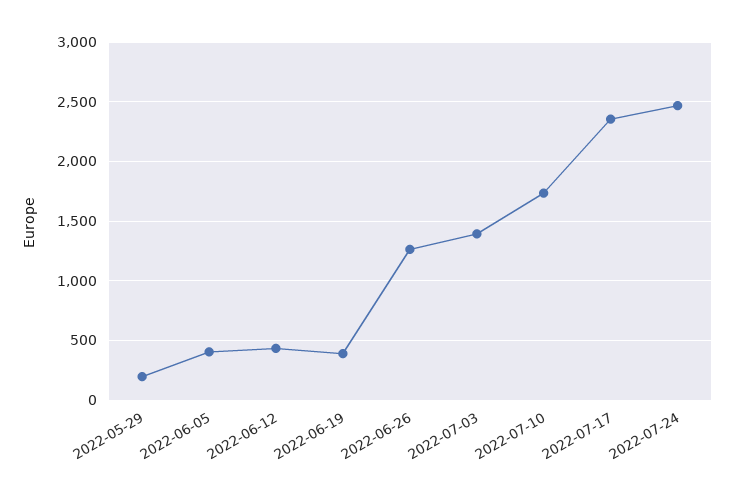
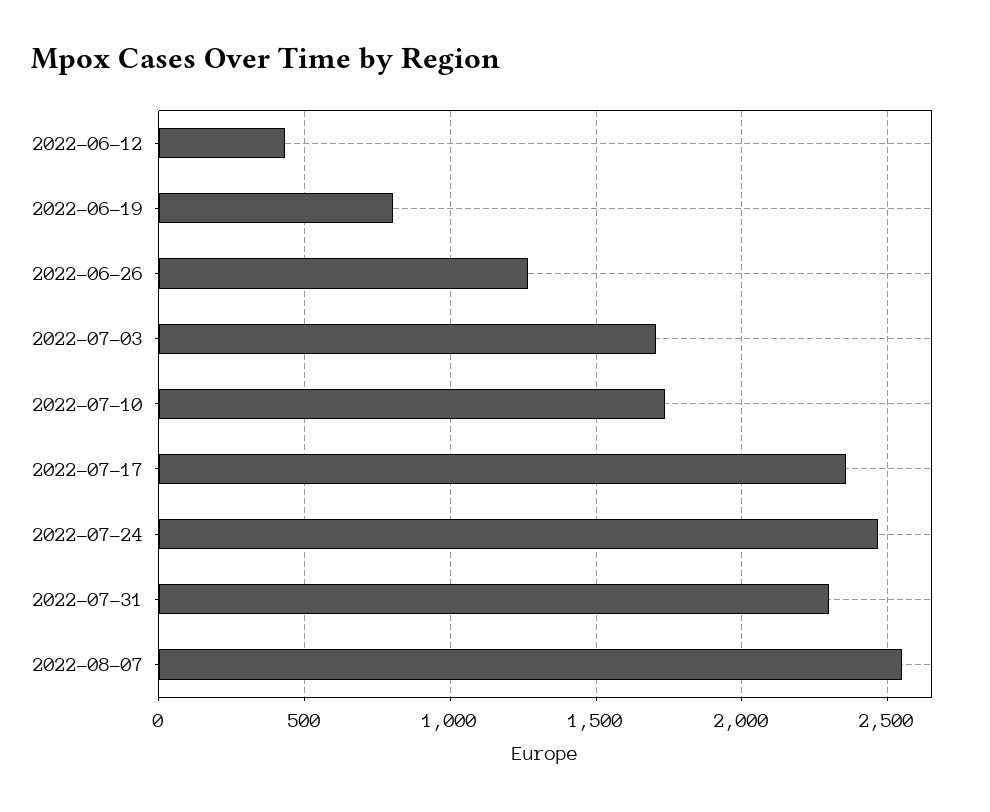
2022-05-29: 200 -> none
2022-06-05: 400 -> none
2022-06-19: 400 -> 800
2022-07-03: 1400 -> 1700
2022-07-31: none -> 2300
2022-08-07: none -> 2550

